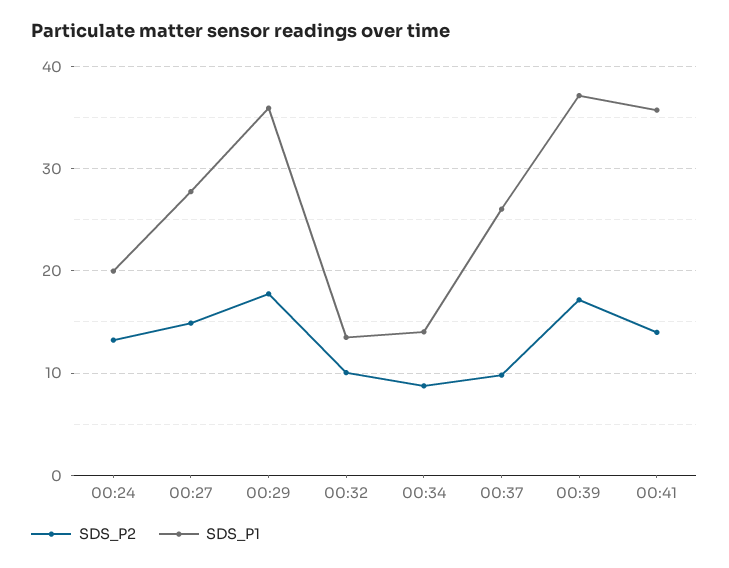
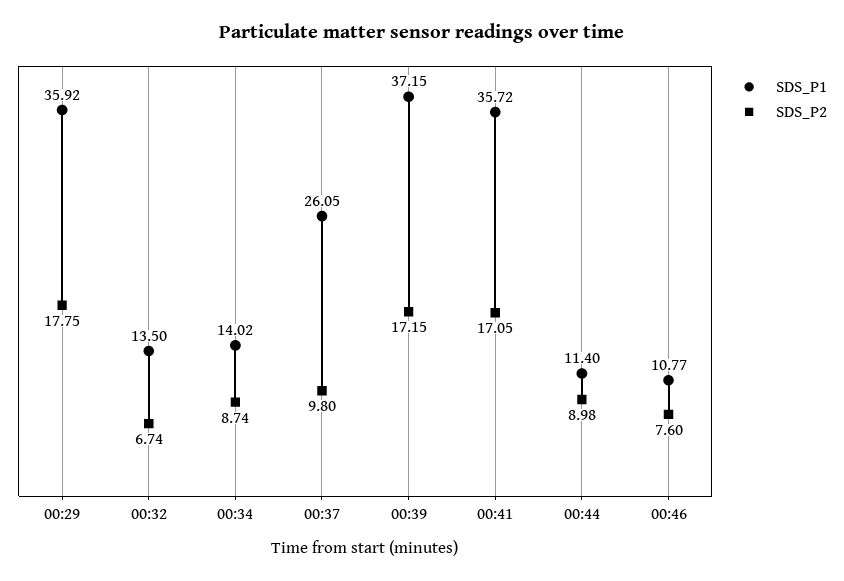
SDS_P2, 00:24: 13 -> none
SDS_P1, 00:24: 20 -> none
SDS_P2, 00:27: 15 -> none
SDS_P1, 00:27: 28 -> none
SDS_P2, 00:32: 10 -> 6.74
SDS_P2, 00:41: 14 -> 17.05
SDS_P1, 00:44: none -> 11.4
SDS_P2, 00:44: none -> 8.98
SDS_P1, 00:46: none -> 10.77
SDS_P2, 00:46: none -> 7.6

